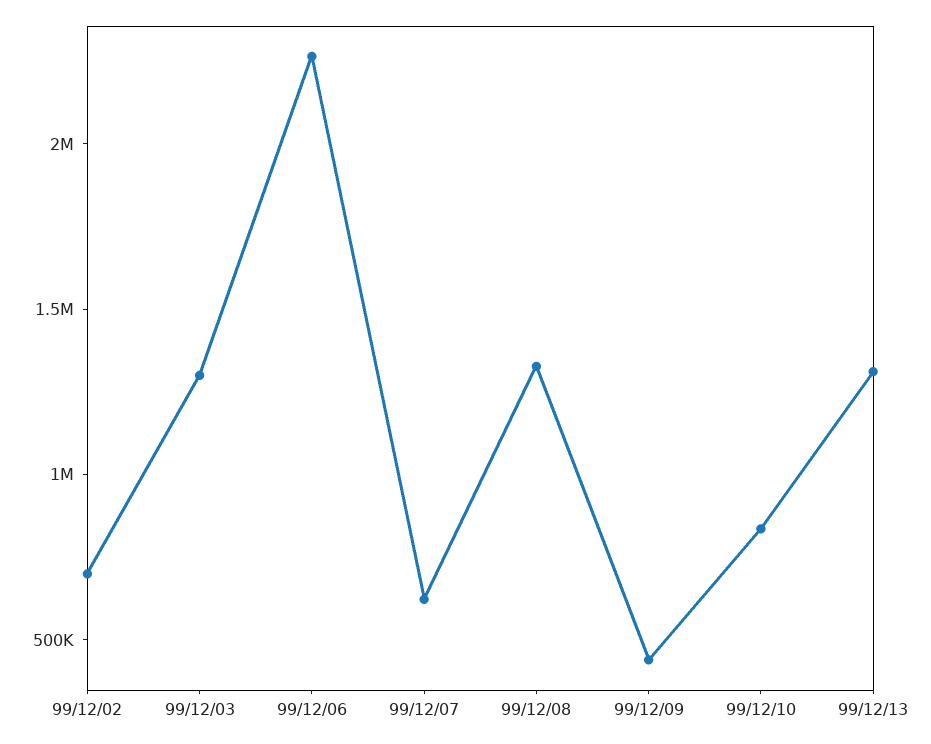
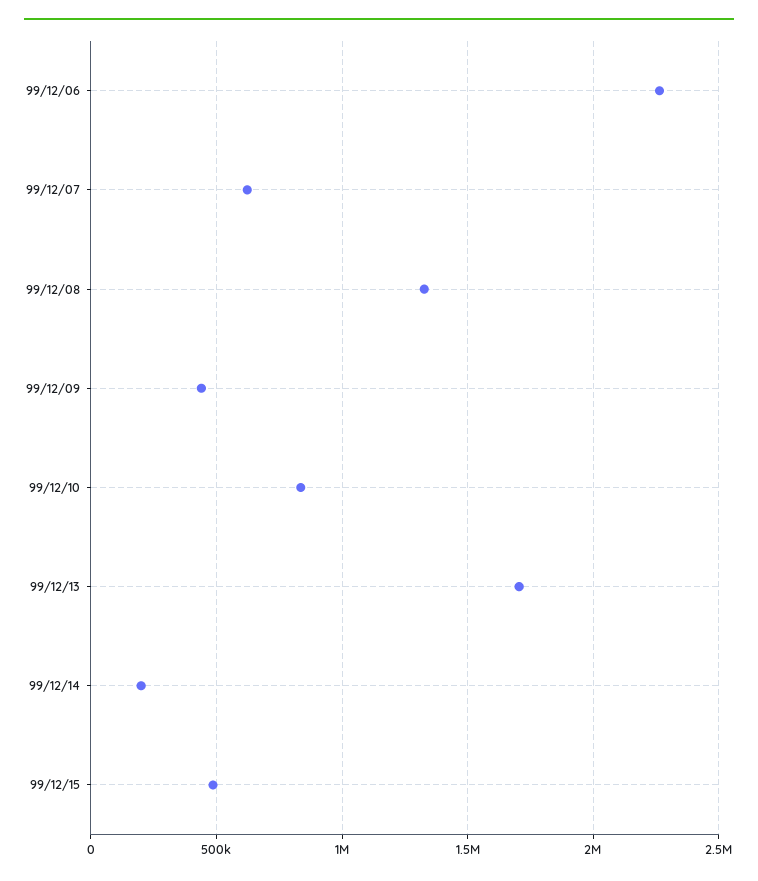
99/12/02: 700000 -> none
99/12/03: 1300000 -> none
99/12/13: 1300000 -> 1700000
99/12/14: none -> 200000
99/12/15: none -> 500000

